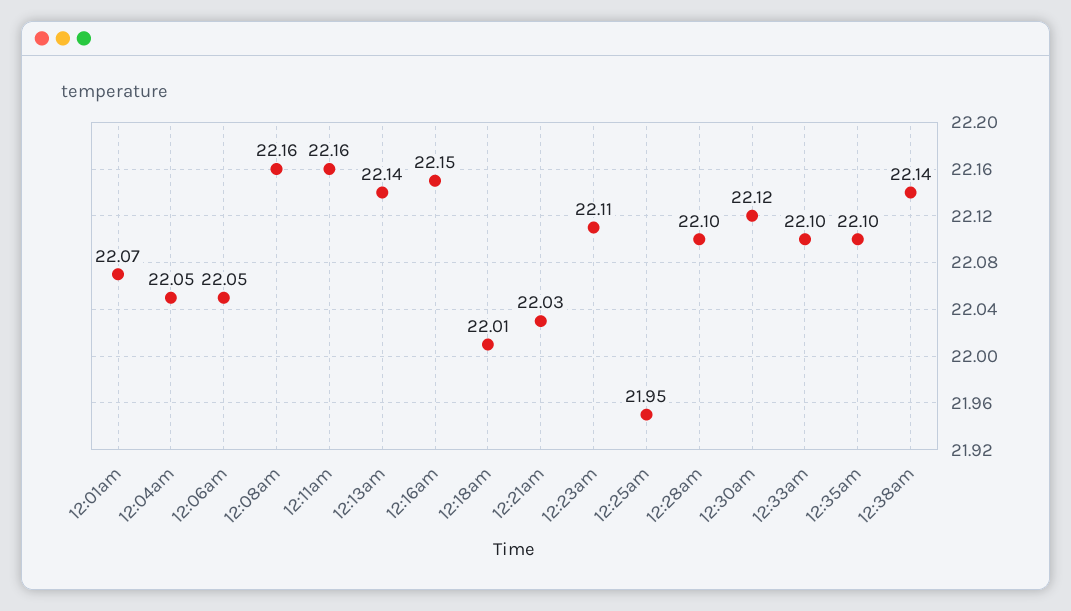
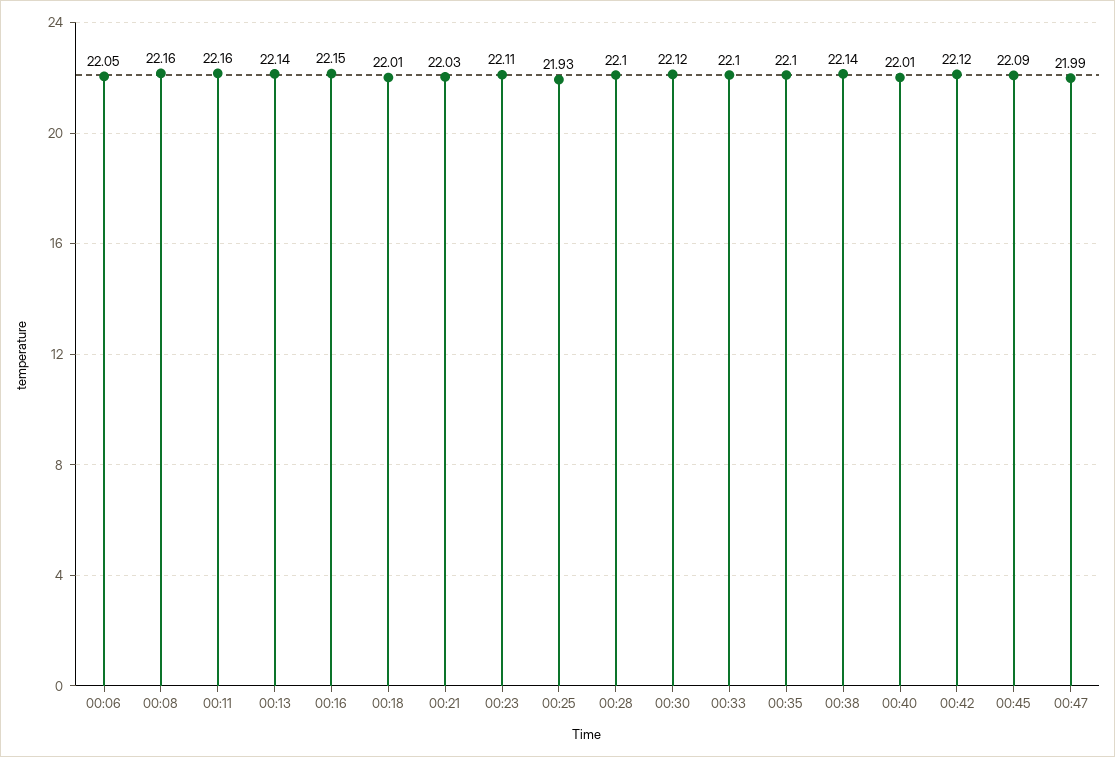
12:01am: 22.07 -> none
12:04am: 22.05 -> none
12:25am: 21.95 -> 21.93
00:40: none -> 22.01
00:42: none -> 22.12
00:45: none -> 22.09
00:47: none -> 21.99

